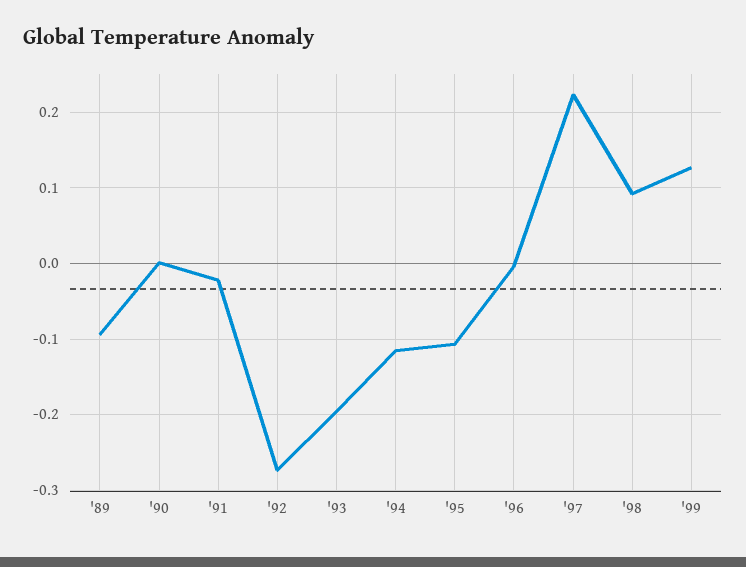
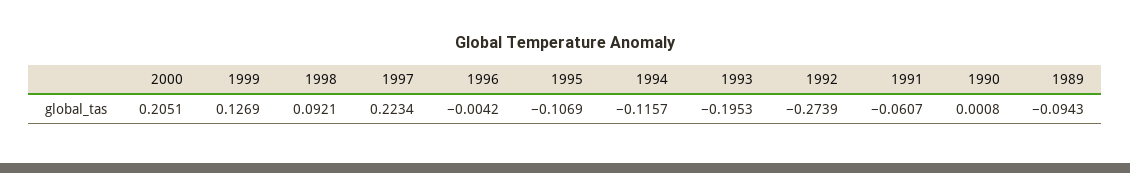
'91: -0.02 -> -0.0607
2000: none -> 0.2051

